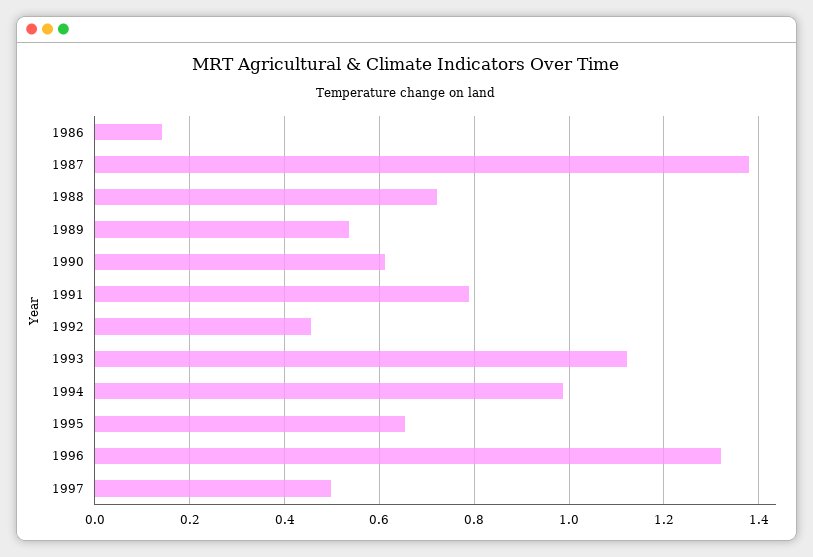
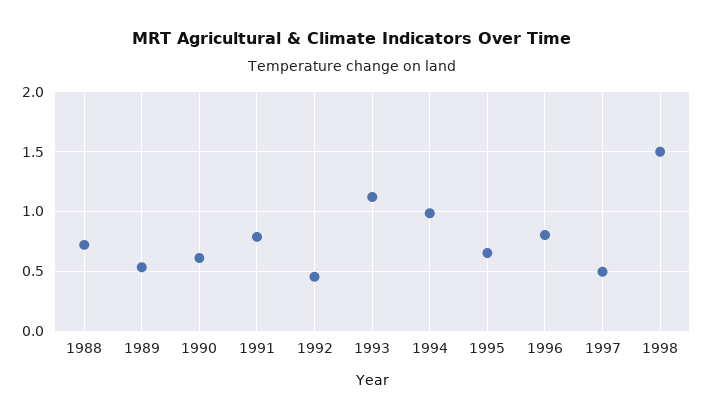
1986: 0.14 -> none
1987: 1.38 -> none
1996: 1.32 -> 0.8
1998: none -> 1.5

